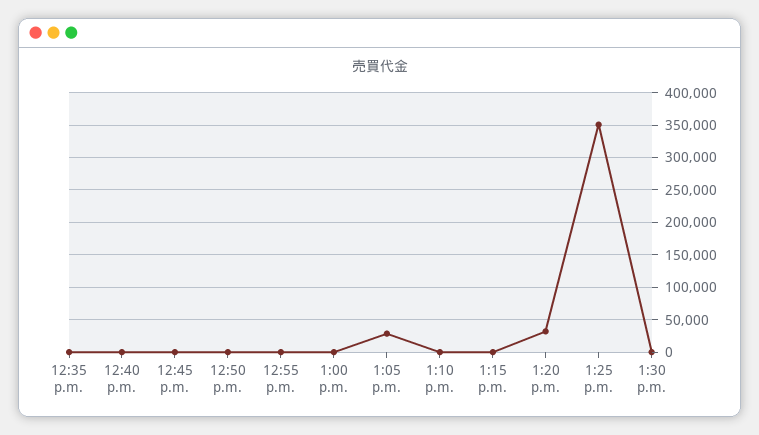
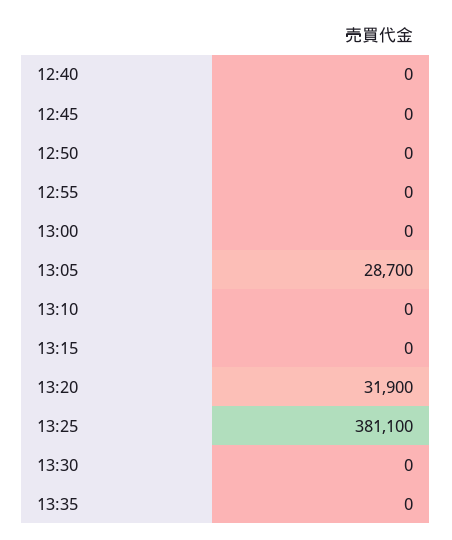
12:35 p.m.: 0 -> none
1:25 p.m.: 350000 -> 381100
13:35: none -> 0

